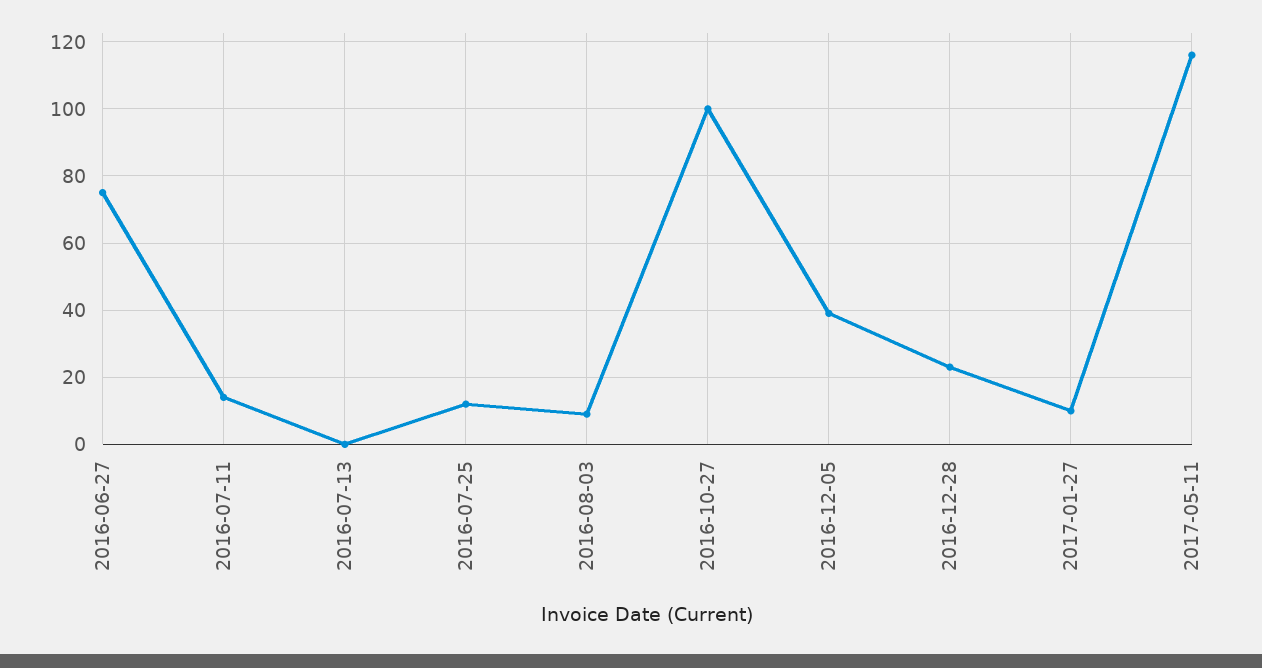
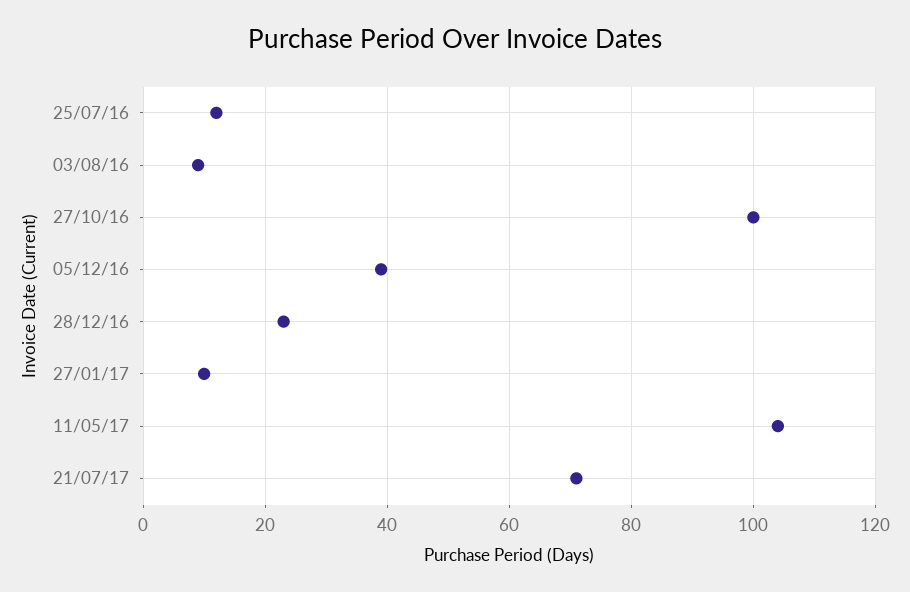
2016-06-27: 75 -> none
2016-07-11: 15 -> none
2016-07-13: 0 -> none
2017-05-11: 115 -> 105
21/07/17: none -> 70

